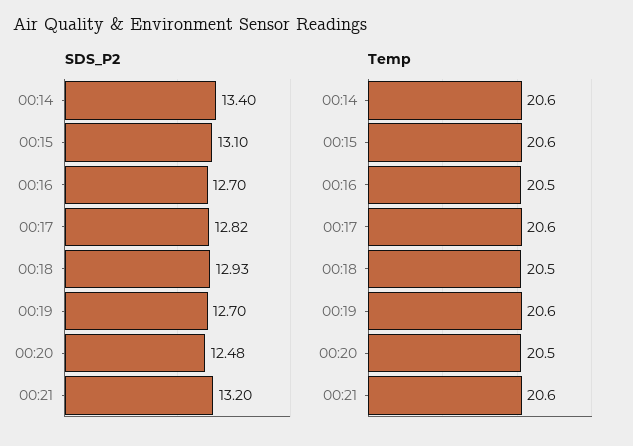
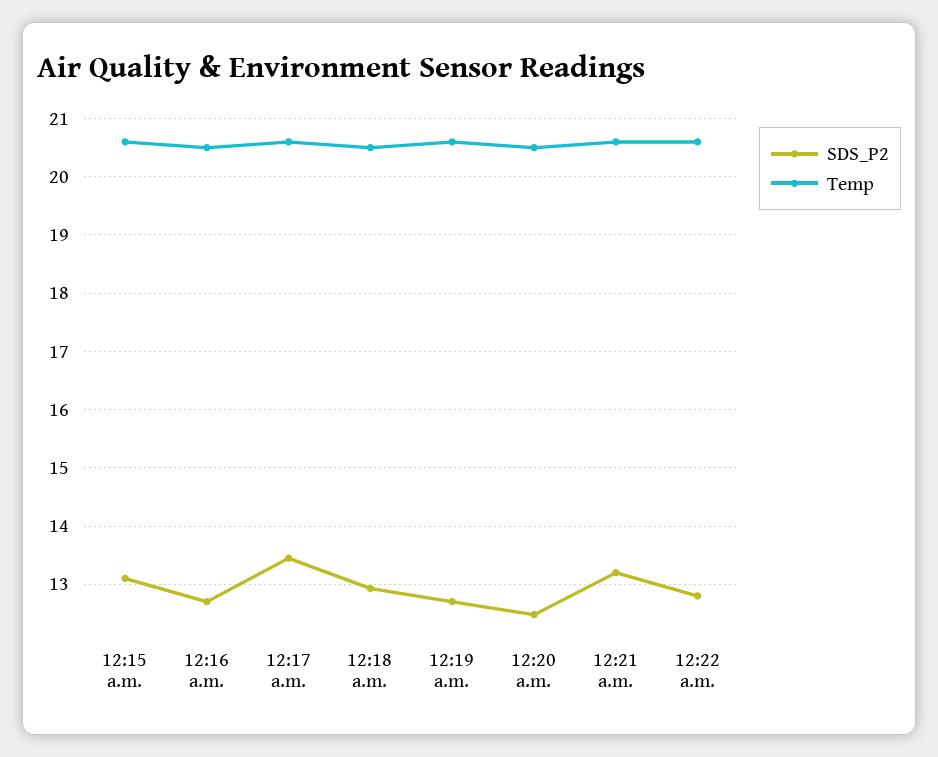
SDS_P2, 00:14: 13.4 -> none
SDS_P2, 00:17: 12.82 -> 13.4
Temp, 00:14: 20.6 -> none
SDS_P2, 12:22 a.m.: none -> 12.8
Temp, 12:22 a.m.: none -> 20.6

